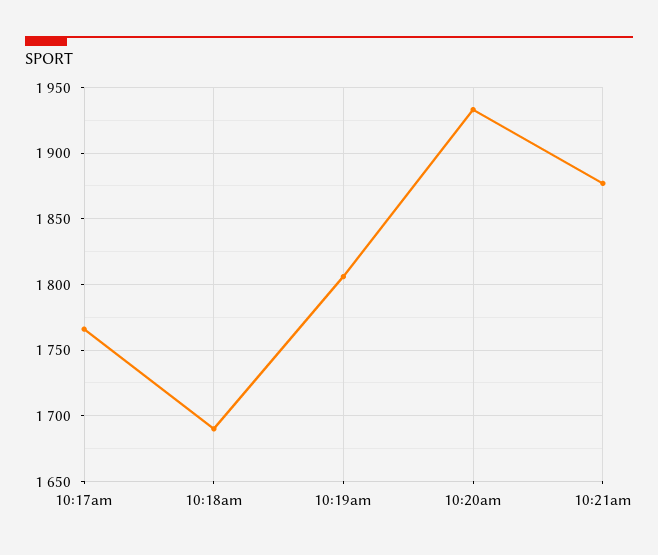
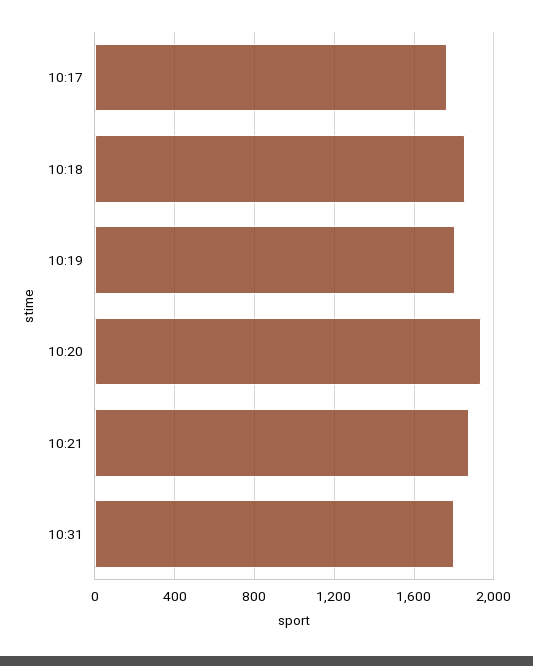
10:18am: 1690 -> 1850
10:31: none -> 1800

